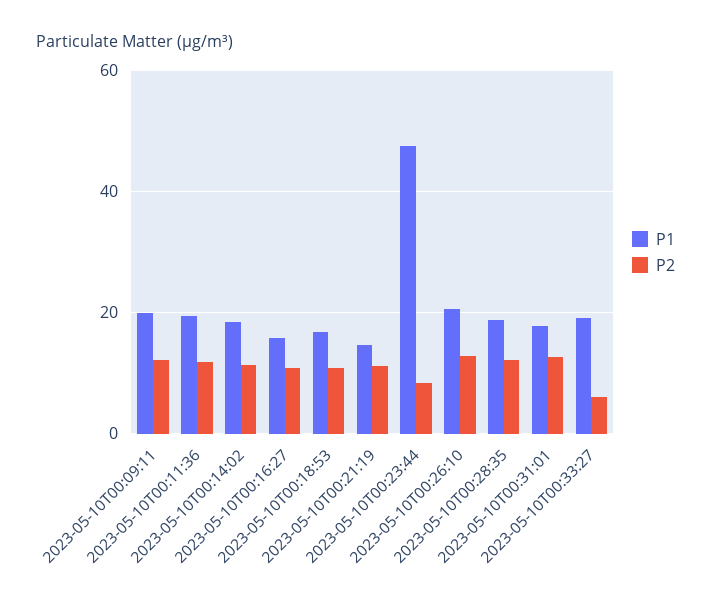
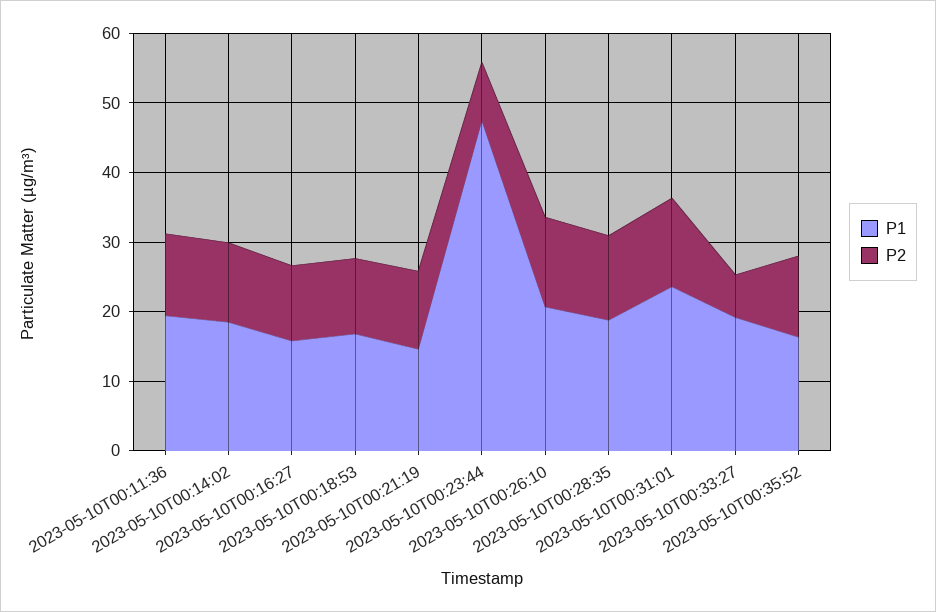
P1, 2023-05-10T00:09:11: 20 -> none
P2, 2023-05-10T00:09:11: 12 -> none
P1, 2023-05-10T00:31:01: 18 -> 24
P1, 2023-05-10T00:35:52: none -> 16
P2, 2023-05-10T00:35:52: none -> 12

